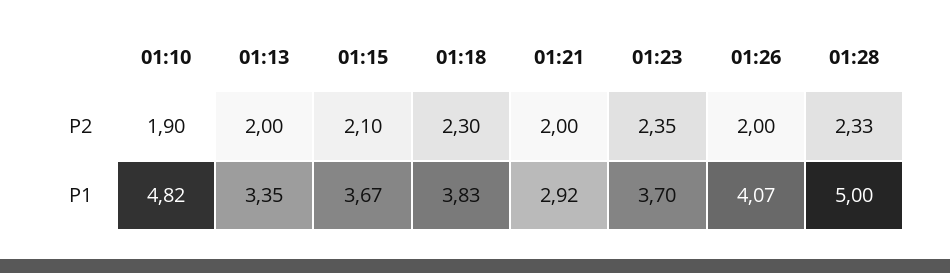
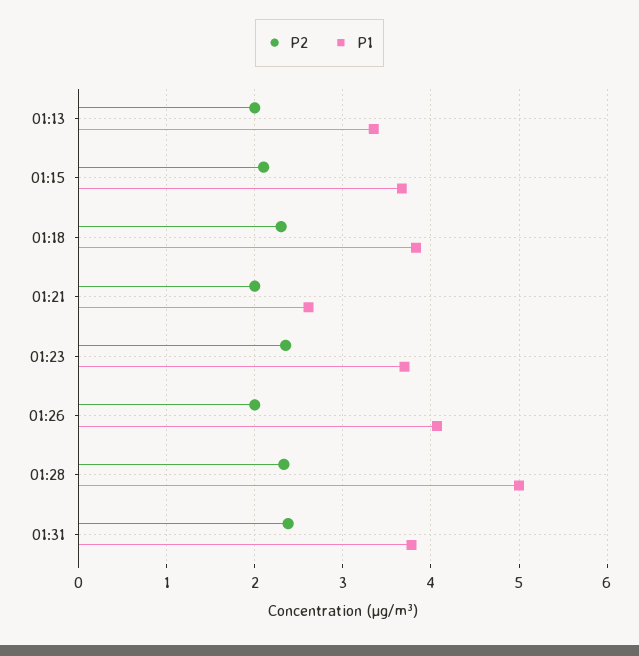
P2, 01:10: 1.9 -> none
P1, 01:10: 4.82 -> none
P1, 01:21: 2.92 -> 2.6
P2, 01:31: none -> 2.4
P1, 01:31: none -> 3.8

